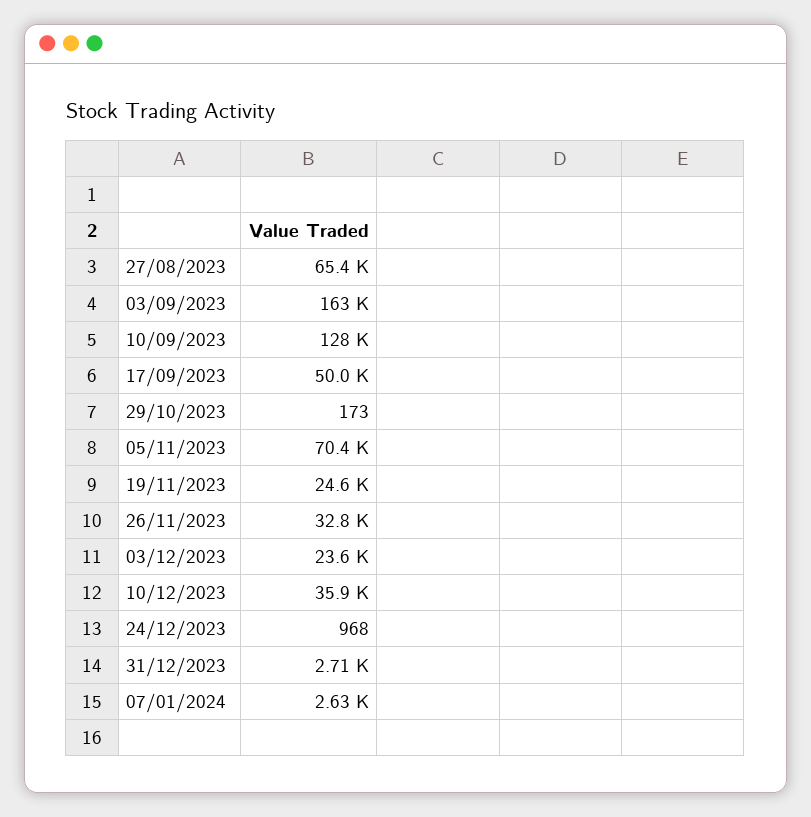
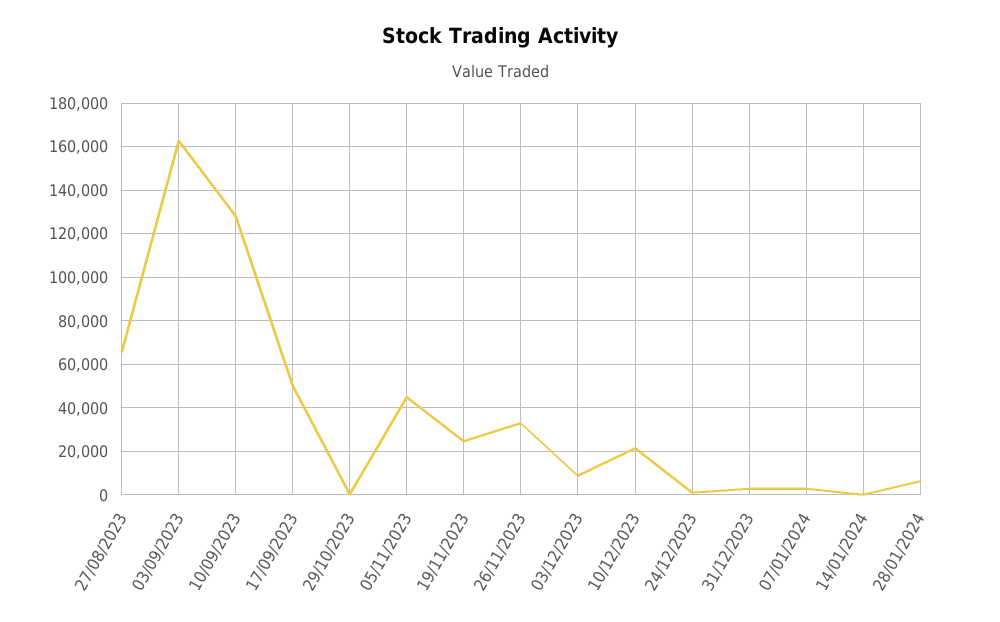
05/11/2023: 70400 -> 45000
03/12/2023: 23600 -> 10000
10/12/2023: 35900 -> 20000
14/01/2024: none -> 0
28/01/2024: none -> 5000

